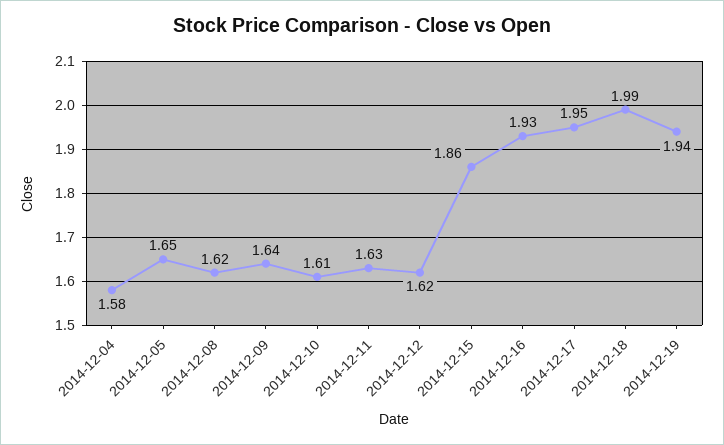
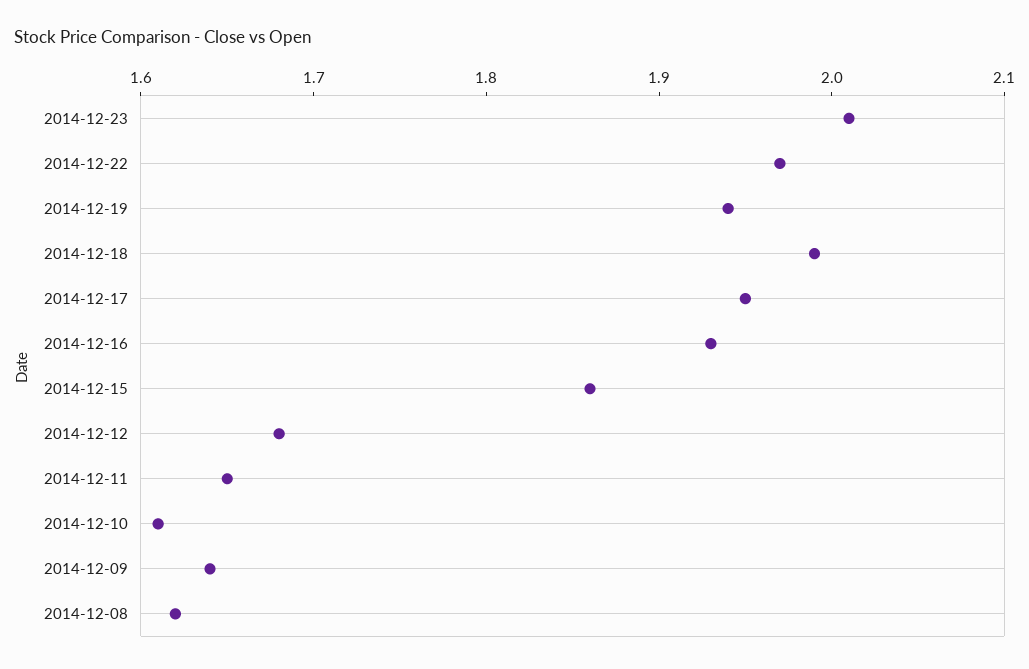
2014-12-04: 1.58 -> none
2014-12-05: 1.65 -> none
2014-12-11: 1.63 -> 1.65
2014-12-12: 1.62 -> 1.68
2014-12-23: none -> 2.01
2014-12-22: none -> 1.97

